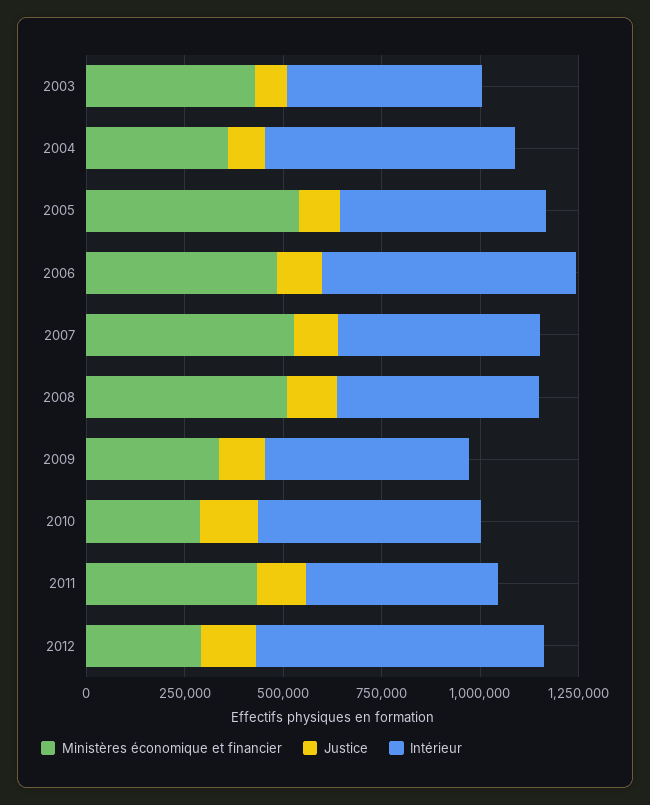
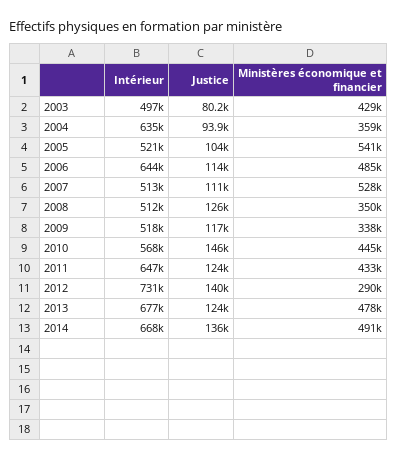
Ministères économique et financier, 2008: 500000 -> 350000
Ministères économique et financier, 2010: 300000 -> 445000
Intérieur, 2011: 500000 -> 647000
Intérieur, 2013: none -> 677000
Justice, 2013: none -> 124000
Ministères économique et financier, 2013: none -> 478000
Intérieur, 2014: none -> 668000
Justice, 2014: none -> 136000
Ministères économique et financier, 2014: none -> 491000

